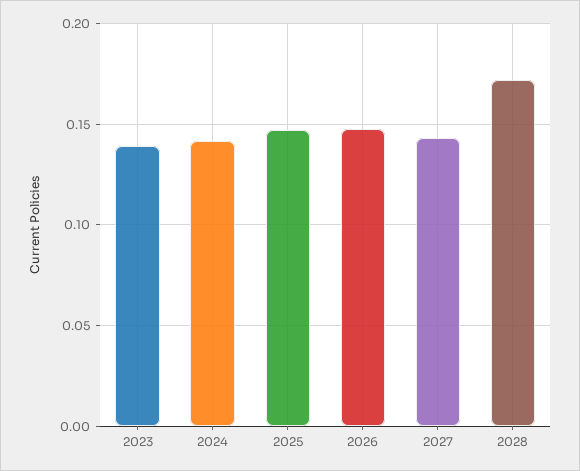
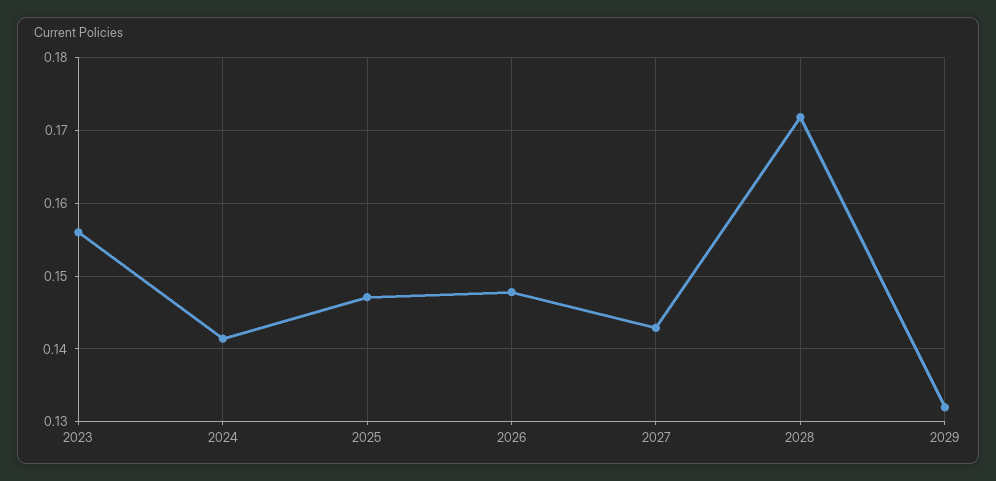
2023: 0.14 -> 0.156
2029: none -> 0.132

